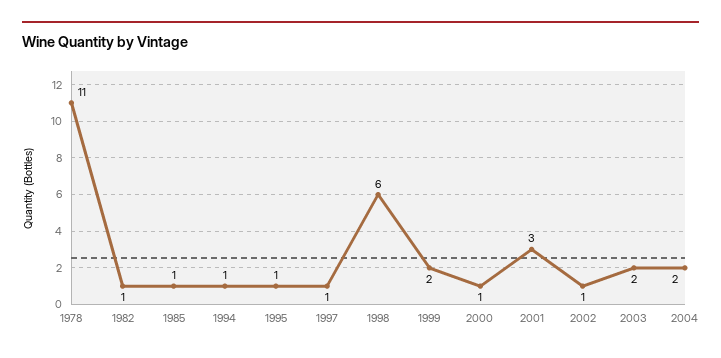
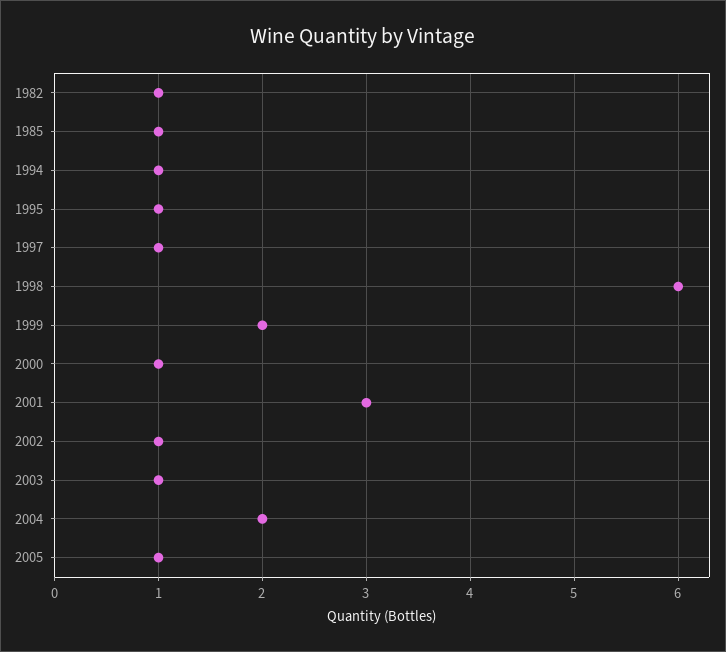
1978: 11 -> none
2003: 2 -> 1
2005: none -> 1

